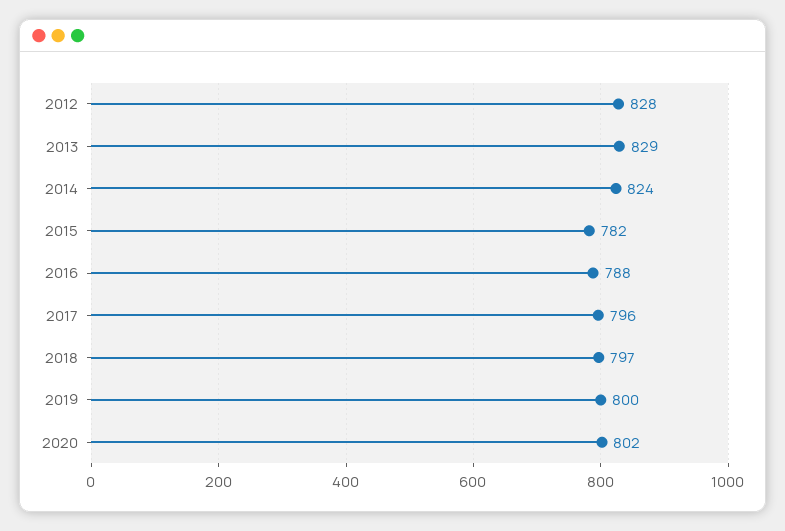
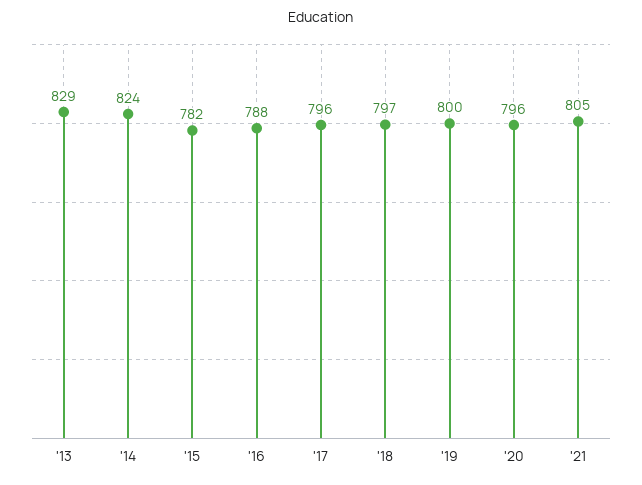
2012: 828 -> none
2020: 802 -> 796
'21: none -> 805

